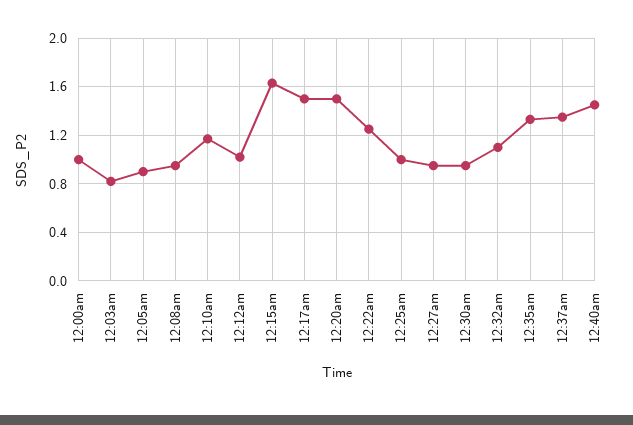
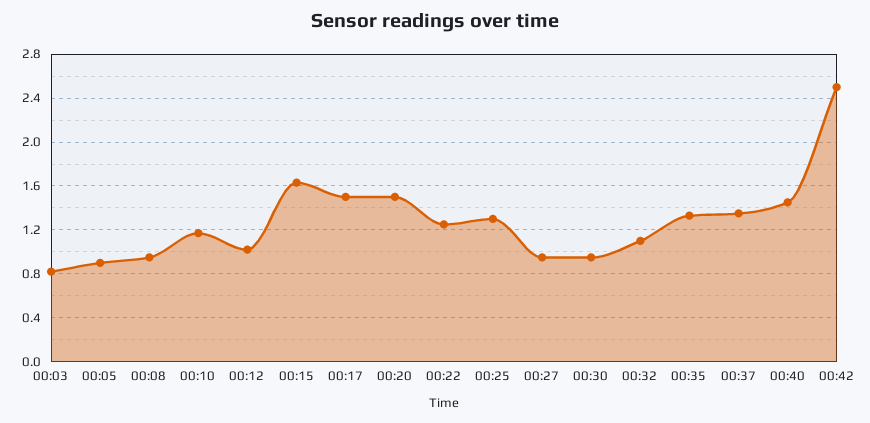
12:00am: 1 -> none
12:25am: 1 -> 1.3
00:42: none -> 2.5

